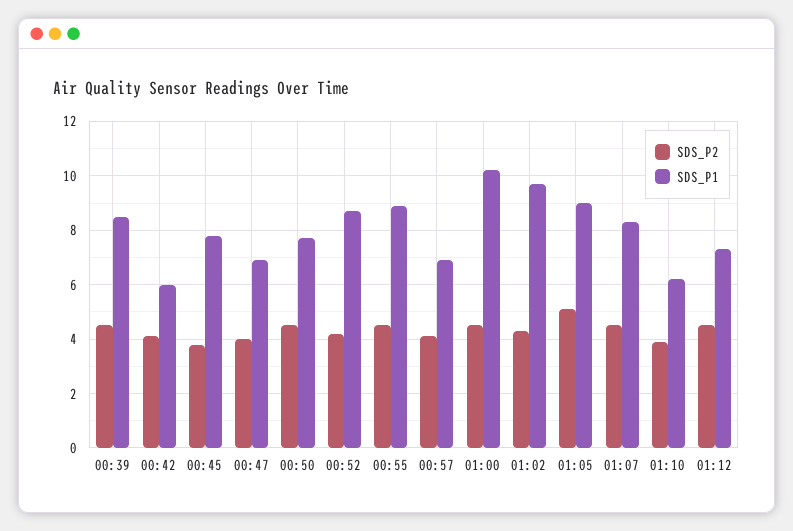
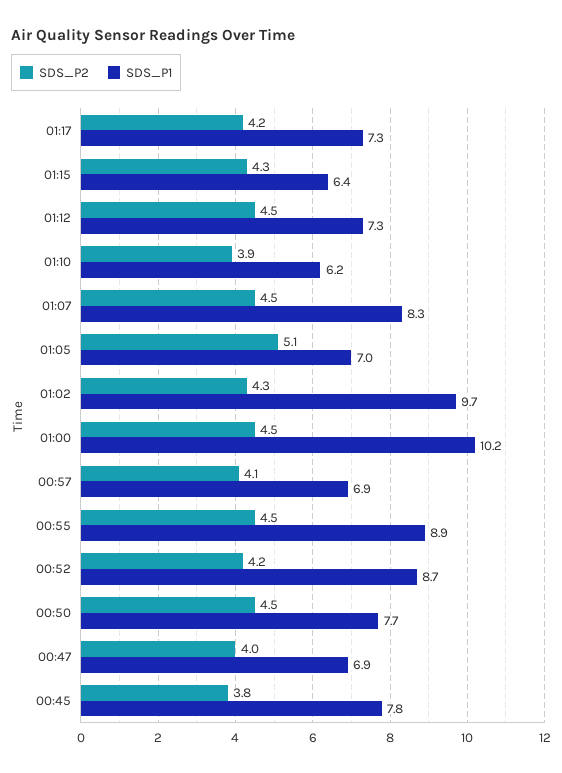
SDS_P2, 00:39: 4.5 -> none
SDS_P1, 00:39: 8.5 -> none
SDS_P2, 00:42: 4 -> none
SDS_P1, 00:42: 6 -> none
SDS_P1, 01:05: 9 -> 7
SDS_P2, 01:17: none -> 4.2
SDS_P1, 01:17: none -> 7.3
SDS_P2, 01:15: none -> 4.3
SDS_P1, 01:15: none -> 6.4

